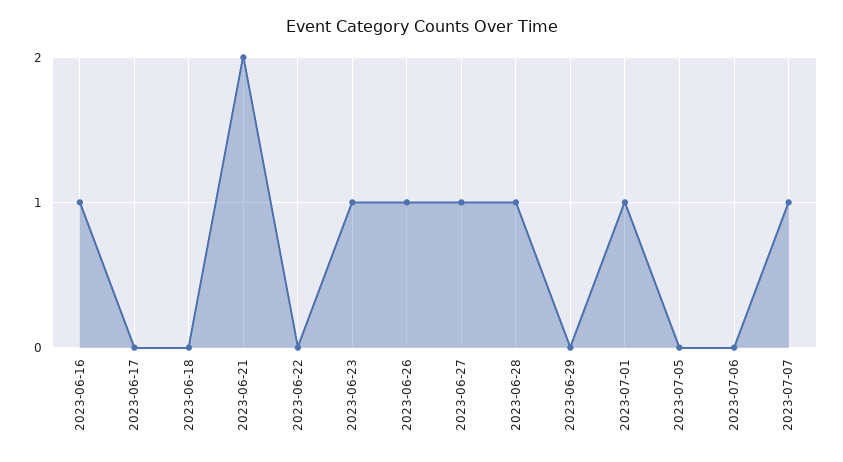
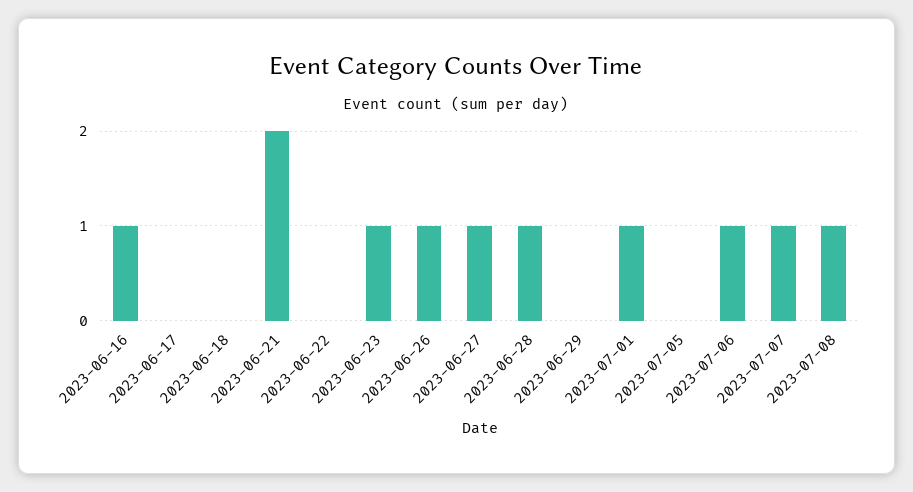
2023-07-06: 0 -> 1
2023-07-08: none -> 1

